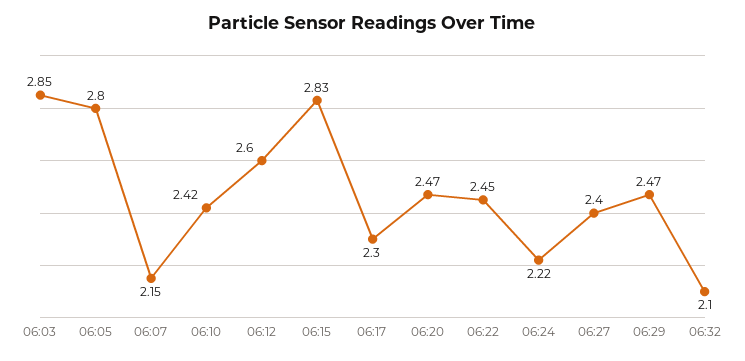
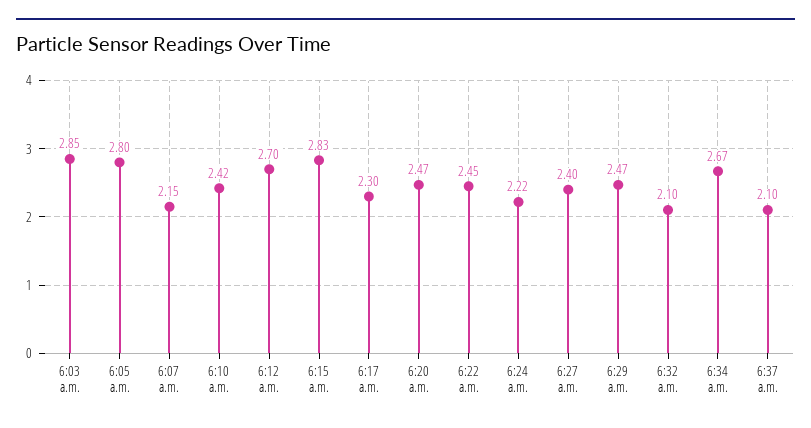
06:12: 2.6 -> 2.7
6:34 a.m.: none -> 2.67
6:37 a.m.: none -> 2.1

